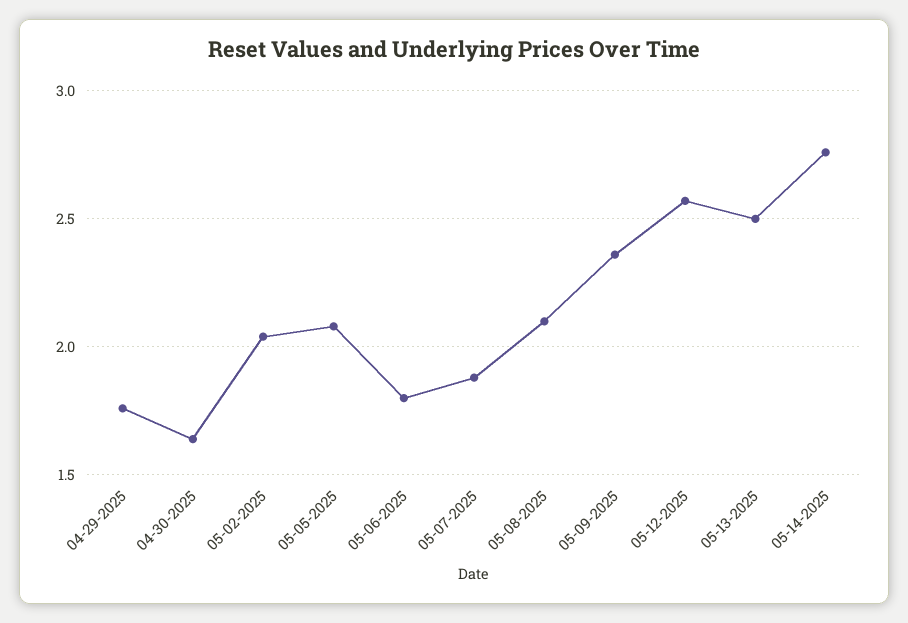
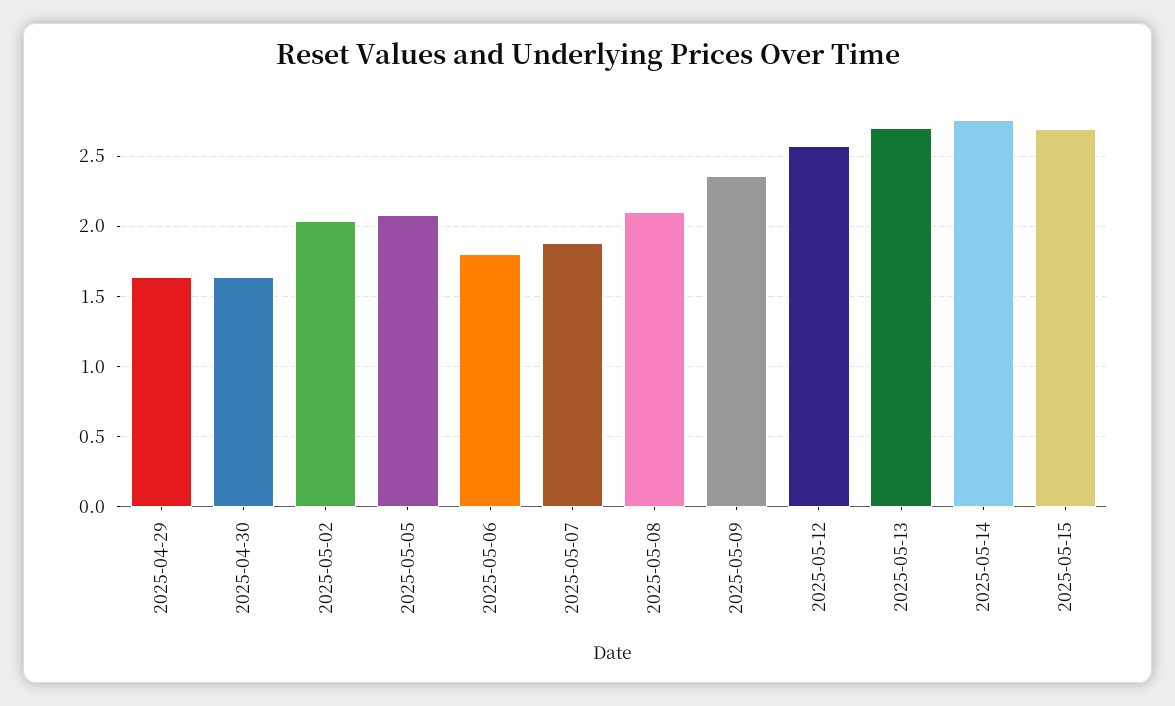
04-29-2025: 1.75 -> 1.65
05-13-2025: 2.5 -> 2.7
2025-05-15: none -> 2.7

